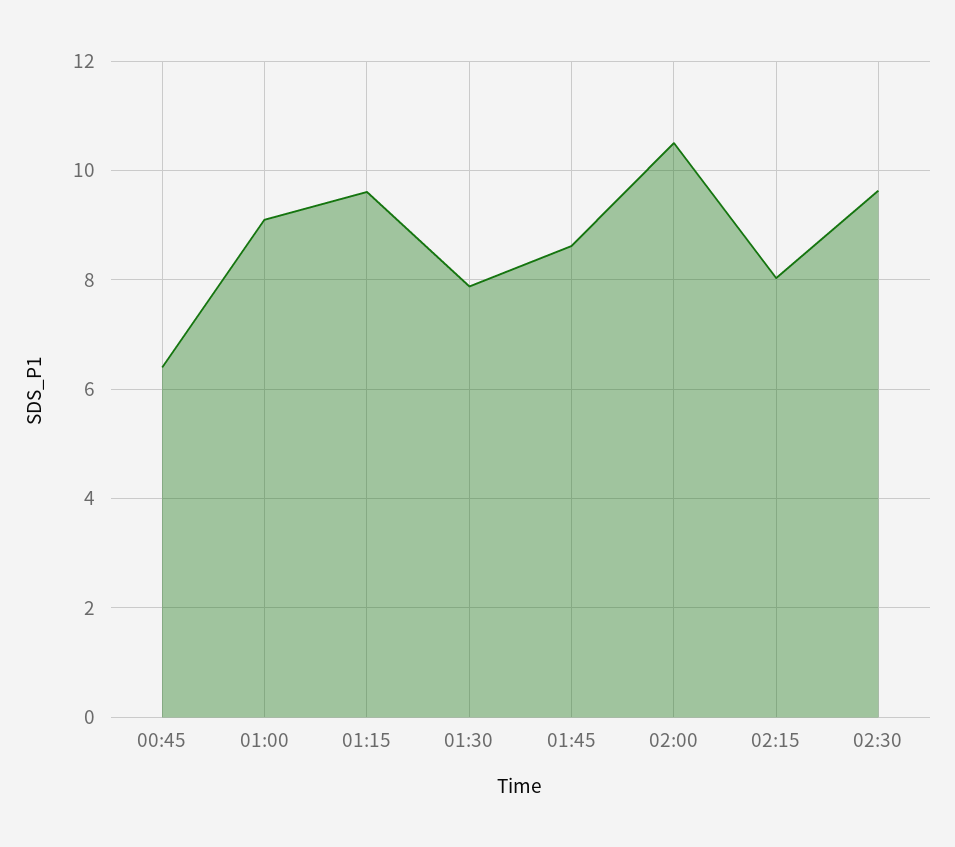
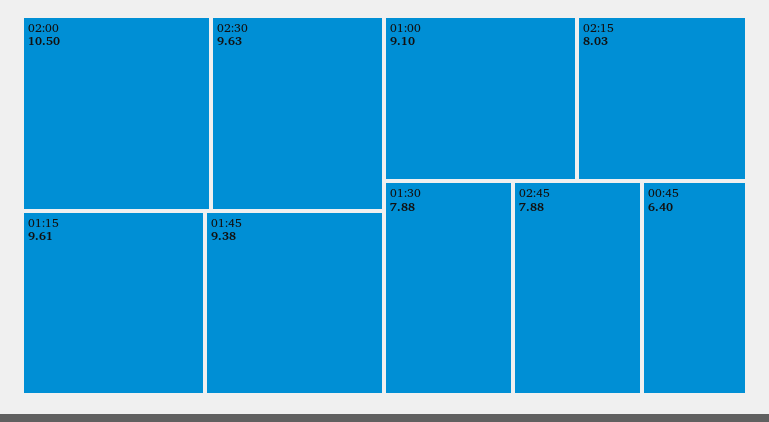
01:45: 8.6 -> 9.38
02:45: none -> 7.88

